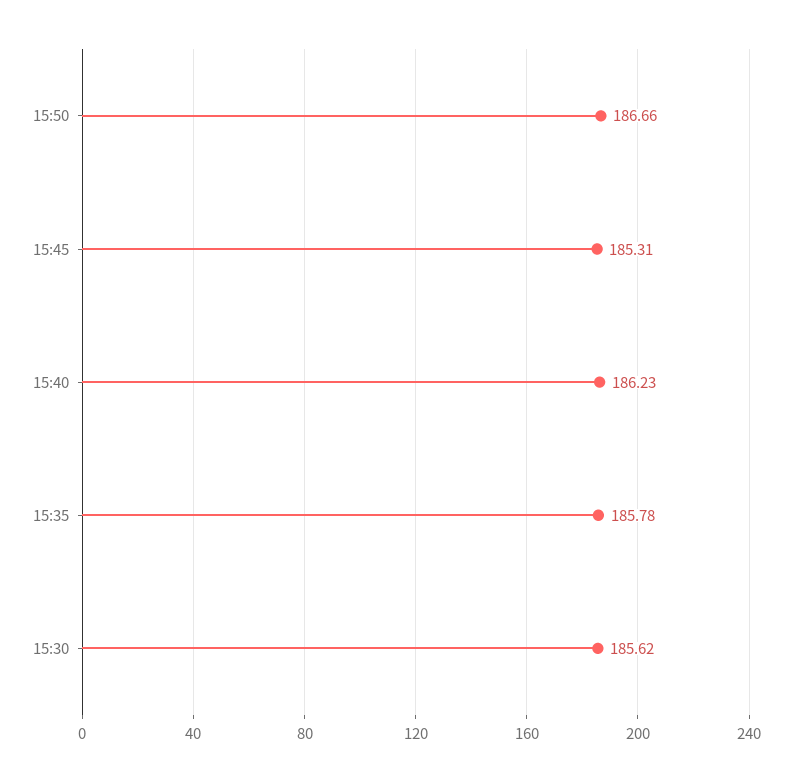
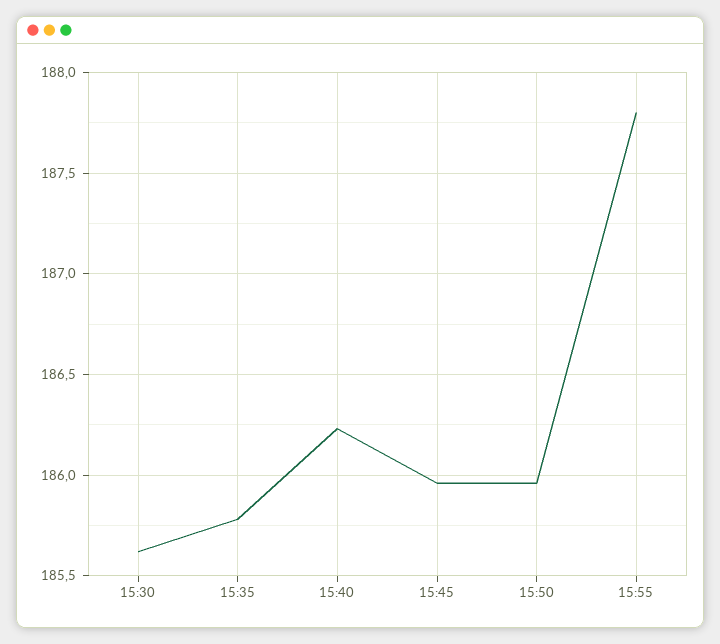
15:50: 186.66 -> 185.95
15:45: 185.31 -> 185.95
15:55: none -> 187.8

